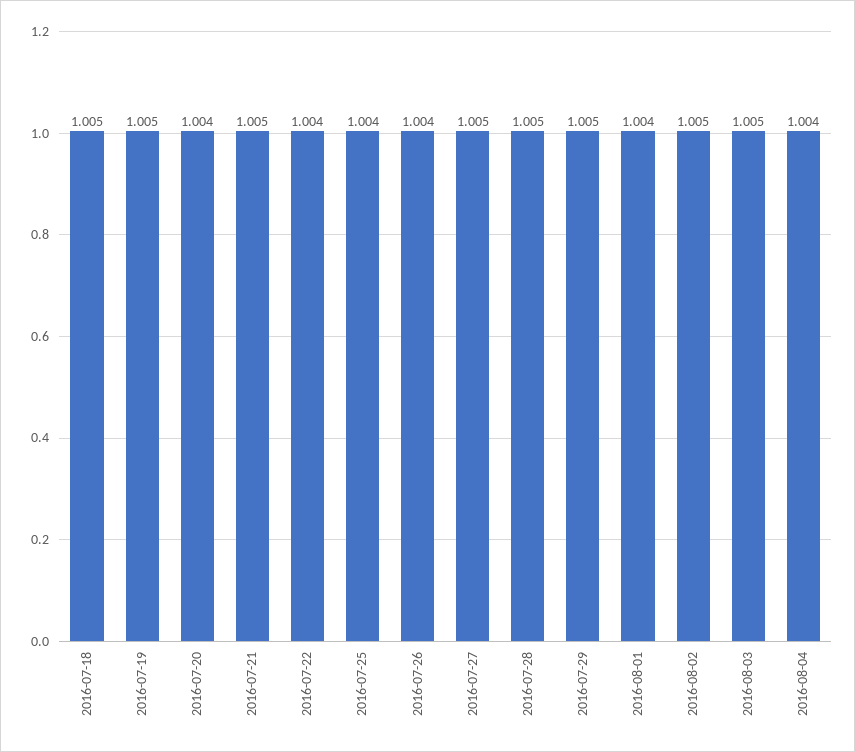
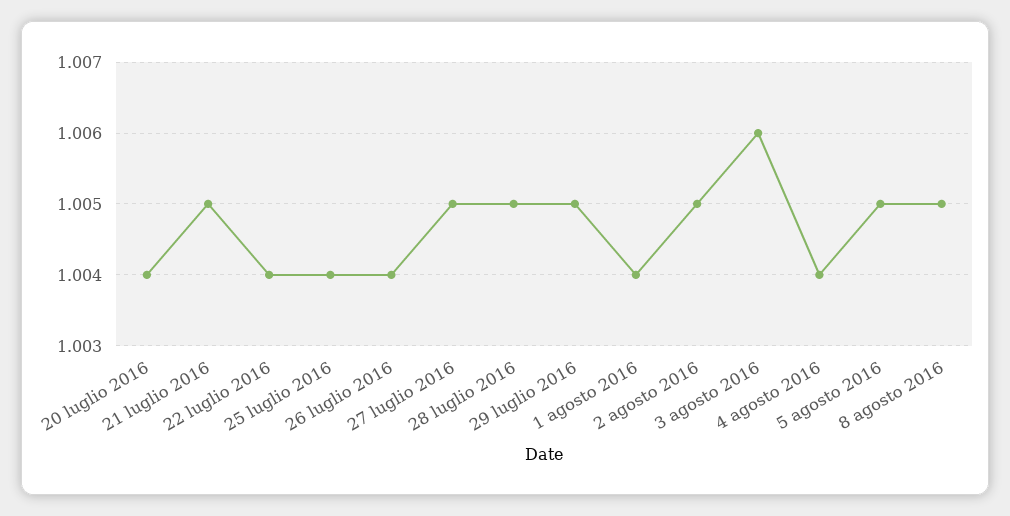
2016-07-18: 1.005 -> none
2016-07-19: 1.005 -> none
2016-08-03: 1.005 -> 1.006
5 agosto 2016: none -> 1.005
8 agosto 2016: none -> 1.005

